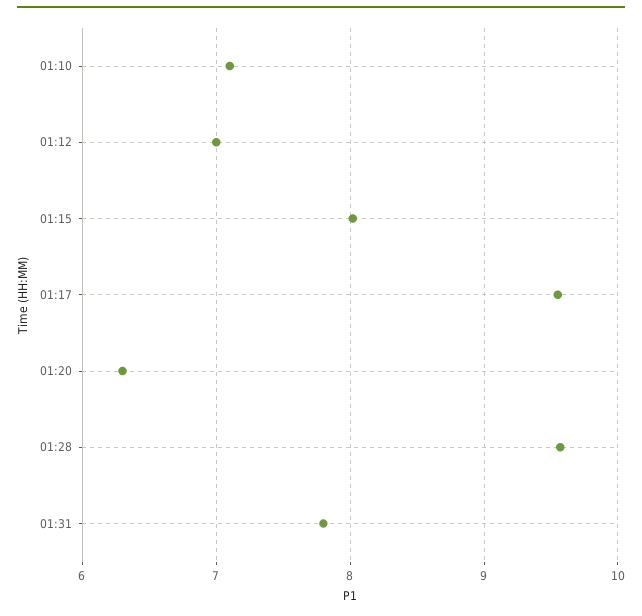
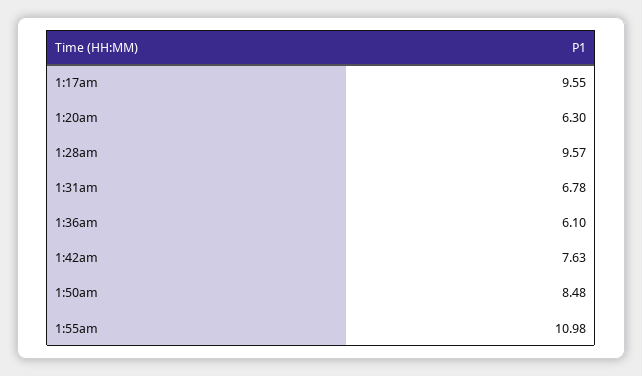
01:10: 7.1 -> none
01:12: 7 -> none
01:15: 8 -> none
01:31: 7.8 -> 6.78
1:36am: none -> 6.1
1:42am: none -> 7.63
1:50am: none -> 8.48
1:55am: none -> 10.98

